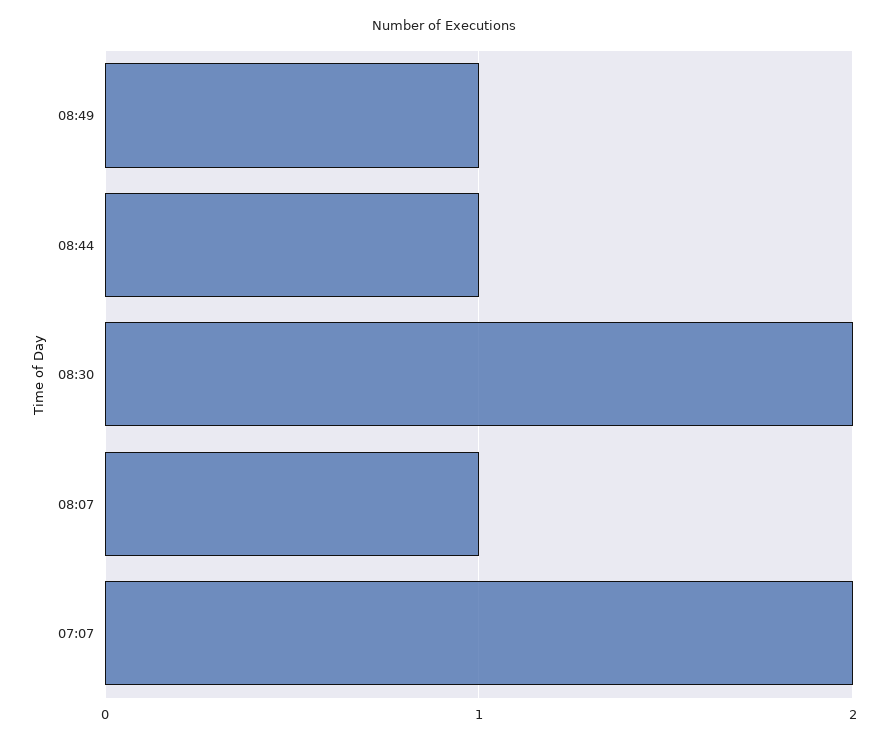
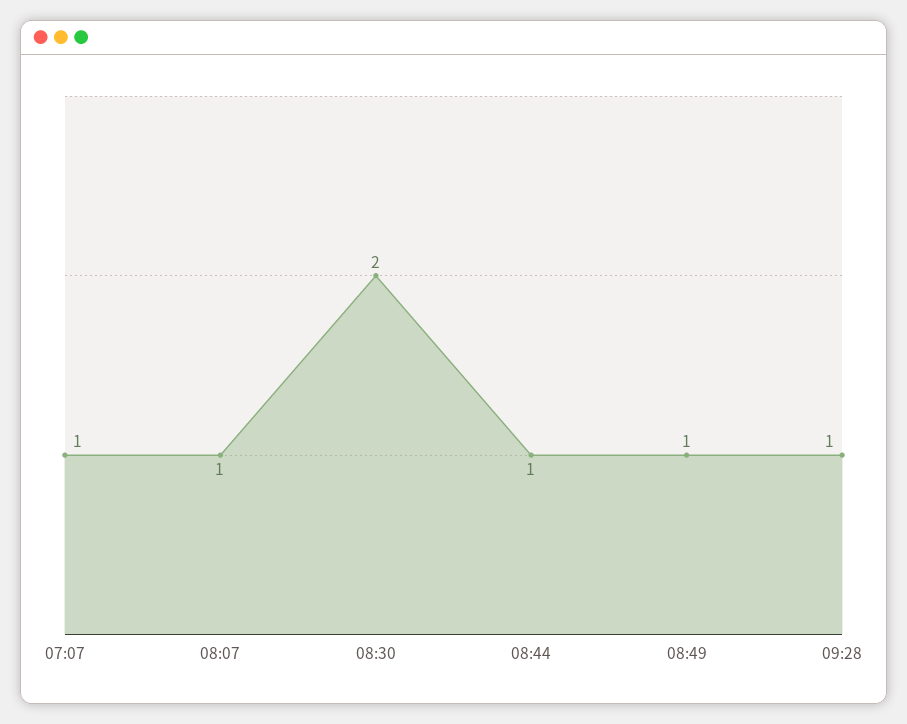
07:07: 2 -> 1
09:28: none -> 1

